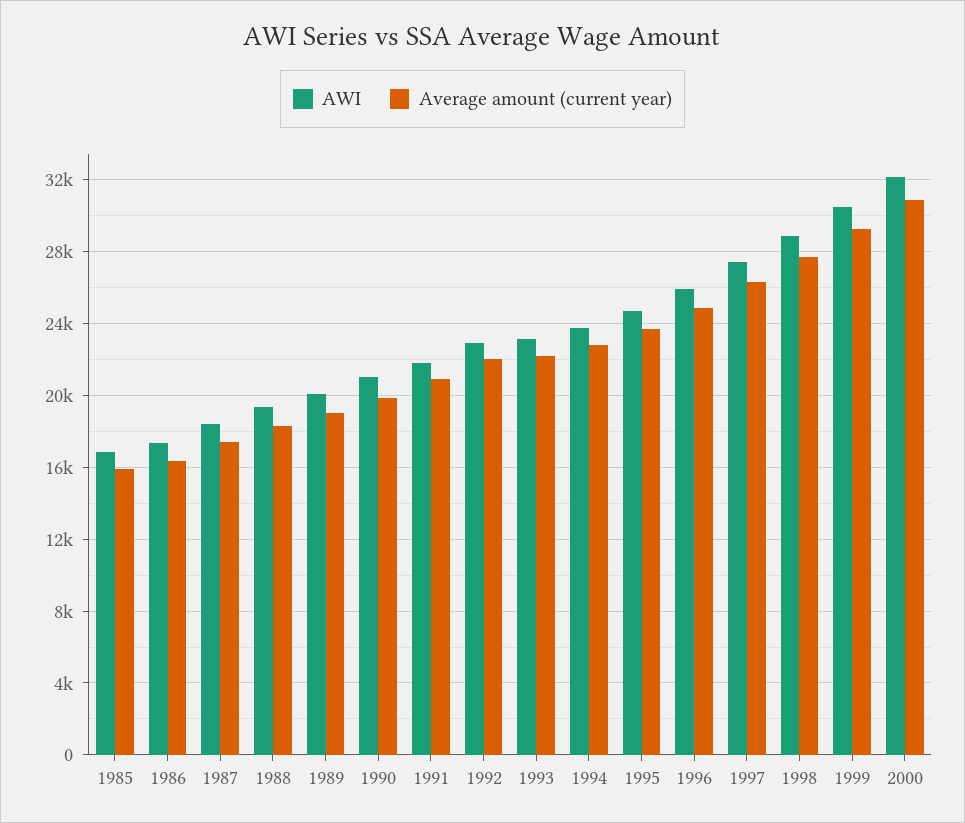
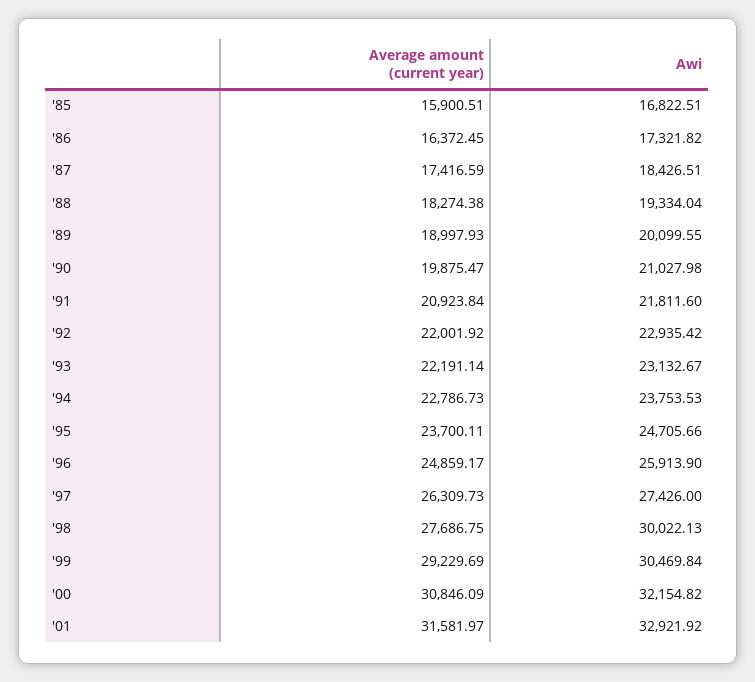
AWI, 1998: 29000 -> 30022.13
Average amount (current year), '01: none -> 31581.97
AWI, '01: none -> 32921.92

